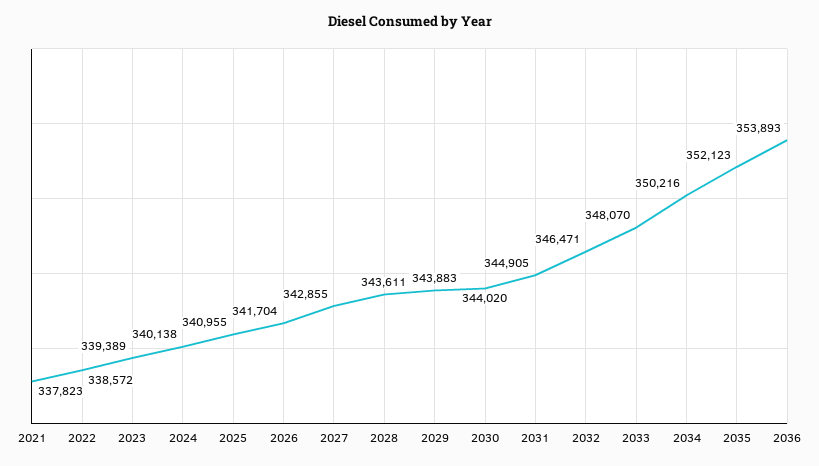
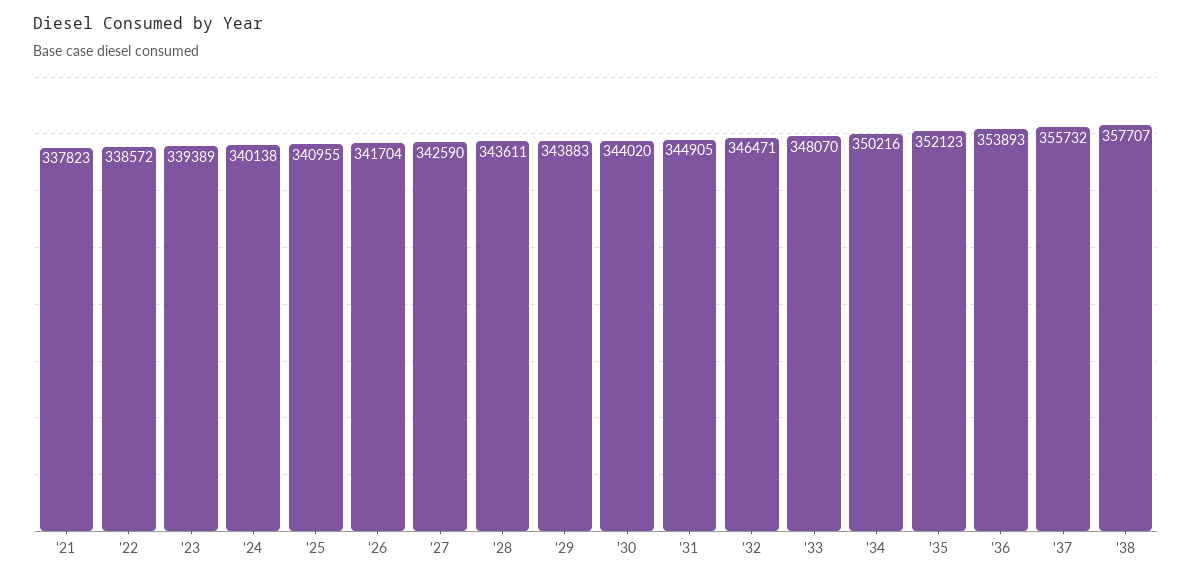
2027: 342855 -> 342590
'37: none -> 355732
'38: none -> 357707

